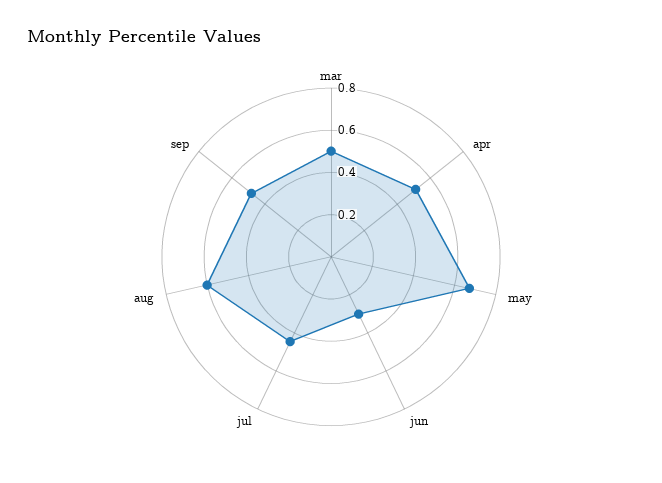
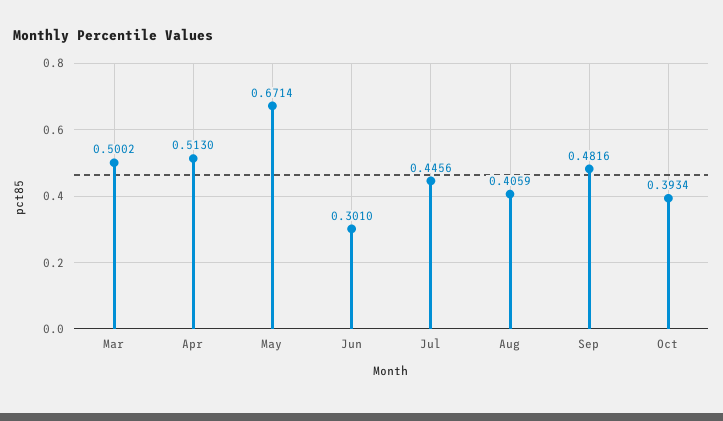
aug: 0.6 -> 0.4059
Oct: none -> 0.3934

